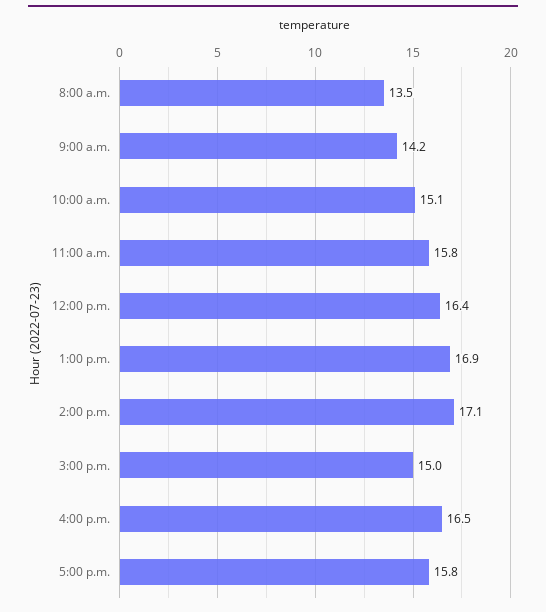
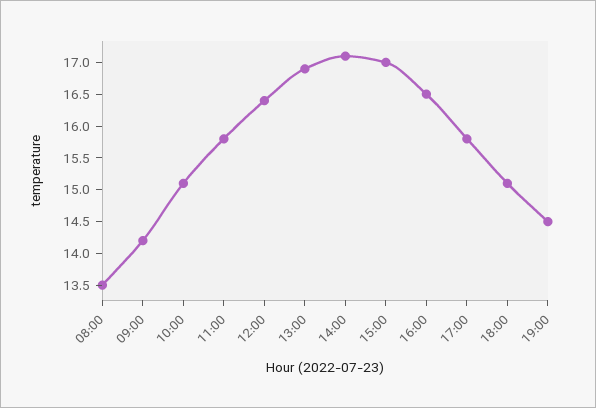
3:00 p.m.: 15 -> 17
18:00: none -> 15
19:00: none -> 14.5

